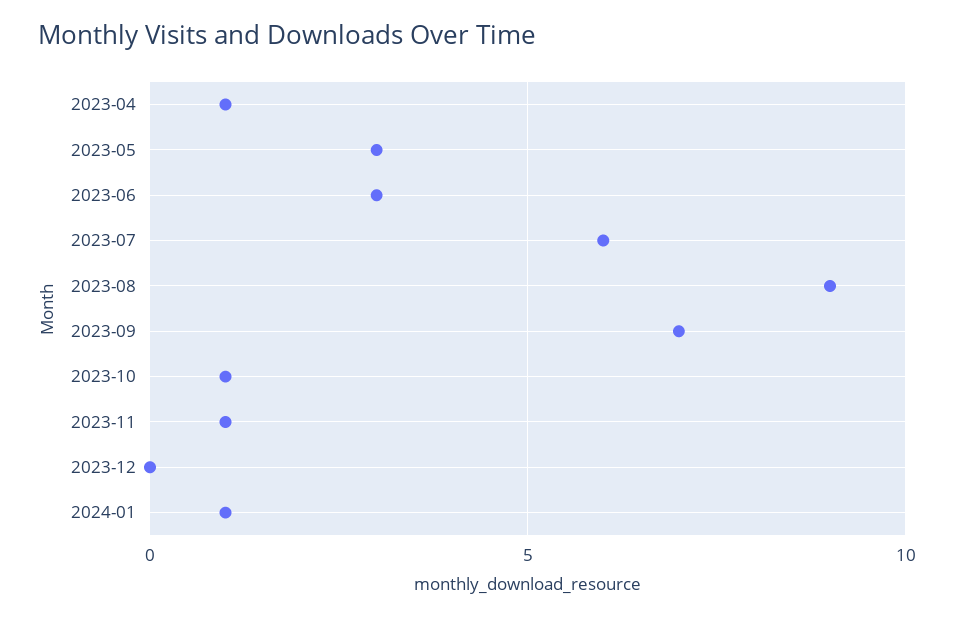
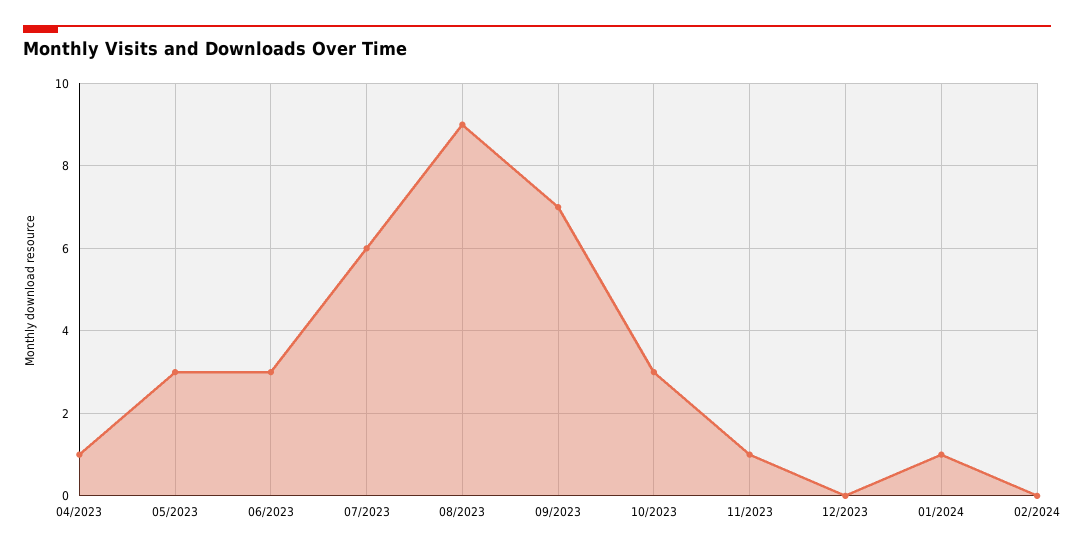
2023-10: 1 -> 3
02/2024: none -> 0

